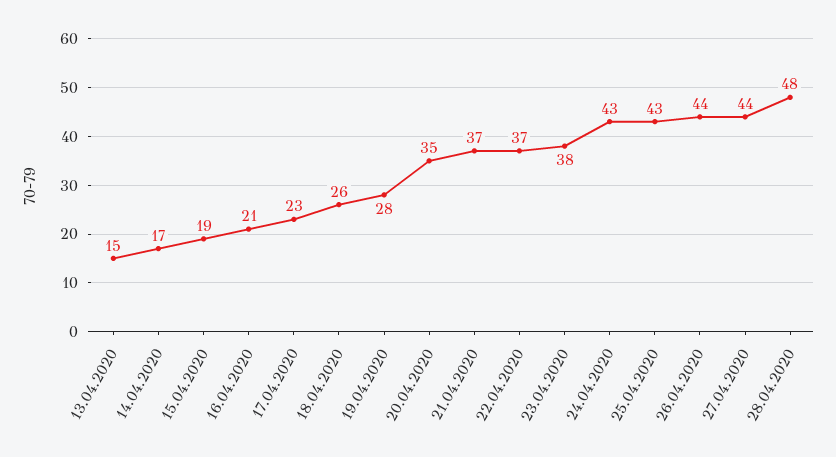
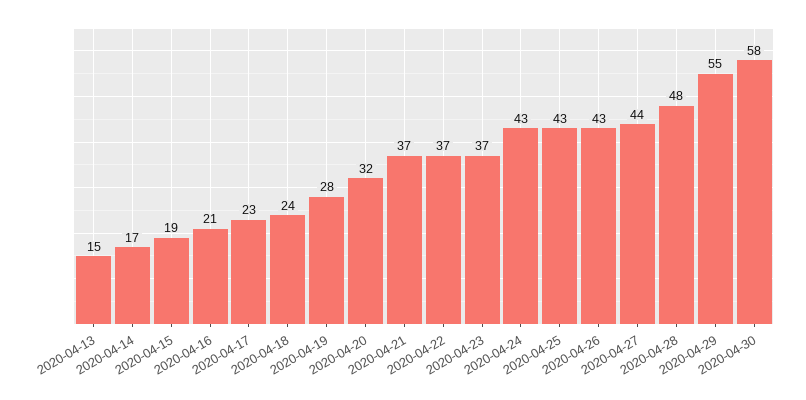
18.04.2020: 26 -> 24
20.04.2020: 35 -> 32
23.04.2020: 38 -> 37
26.04.2020: 44 -> 43
2020-04-29: none -> 55
2020-04-30: none -> 58

